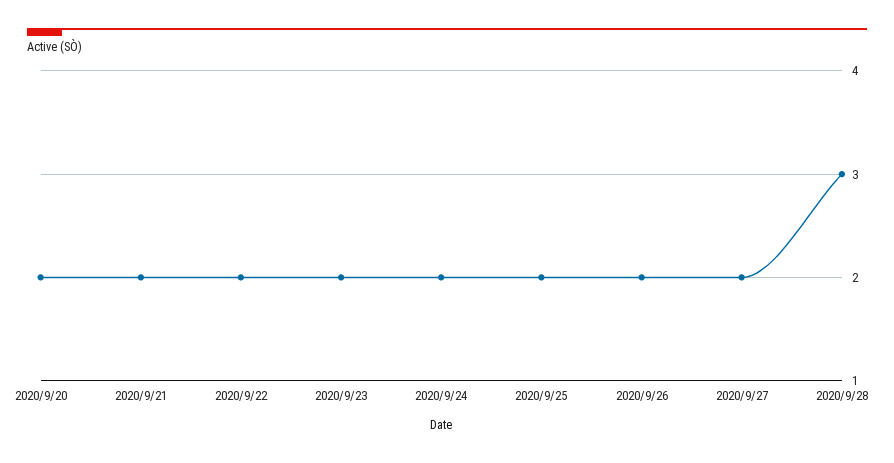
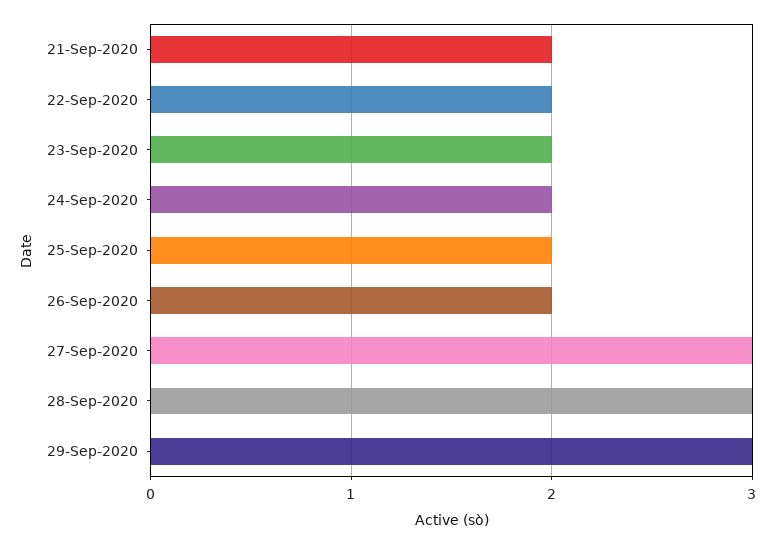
2020/9/20: 2 -> none
2020/9/27: 2 -> 3
29-Sep-2020: none -> 3

